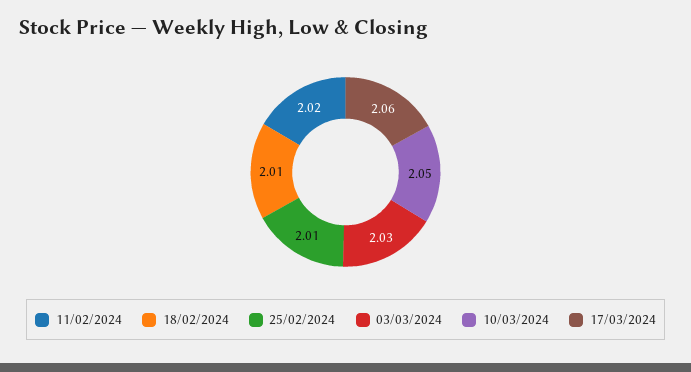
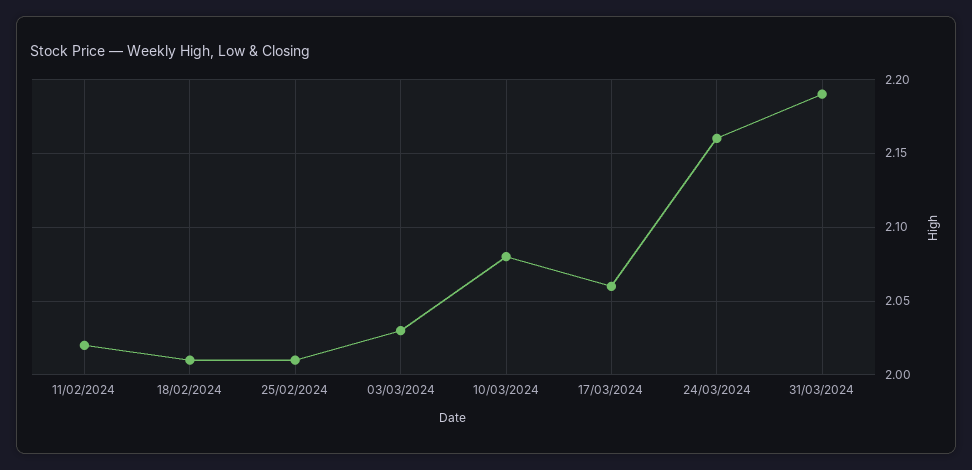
10/03/2024: 2.05 -> 2.08
24/03/2024: none -> 2.16
31/03/2024: none -> 2.19

